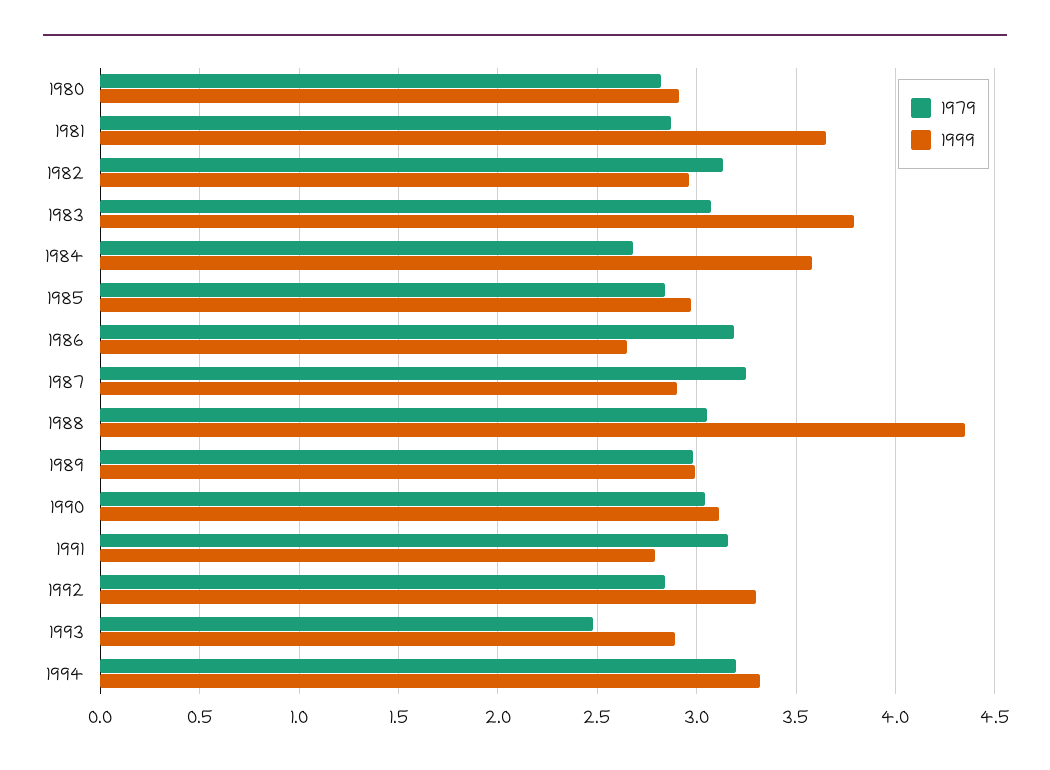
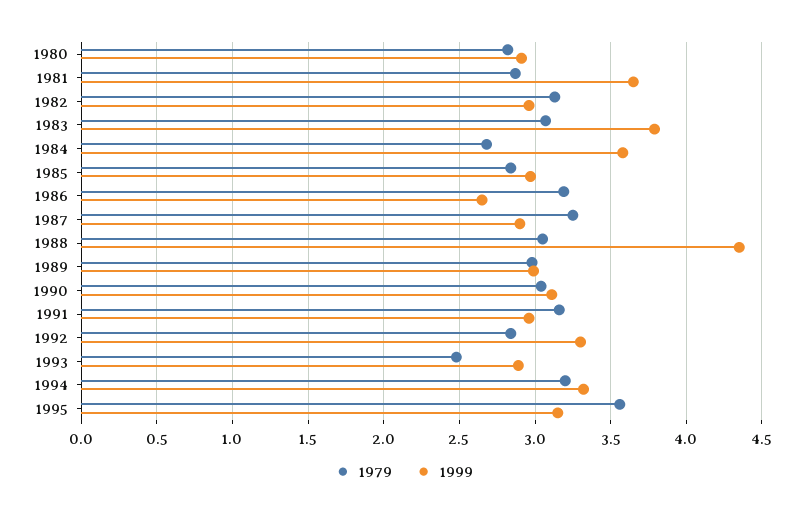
1999, 1991: 2.8 -> 2.95
1979, 1995: none -> 3.55
1999, 1995: none -> 3.15

